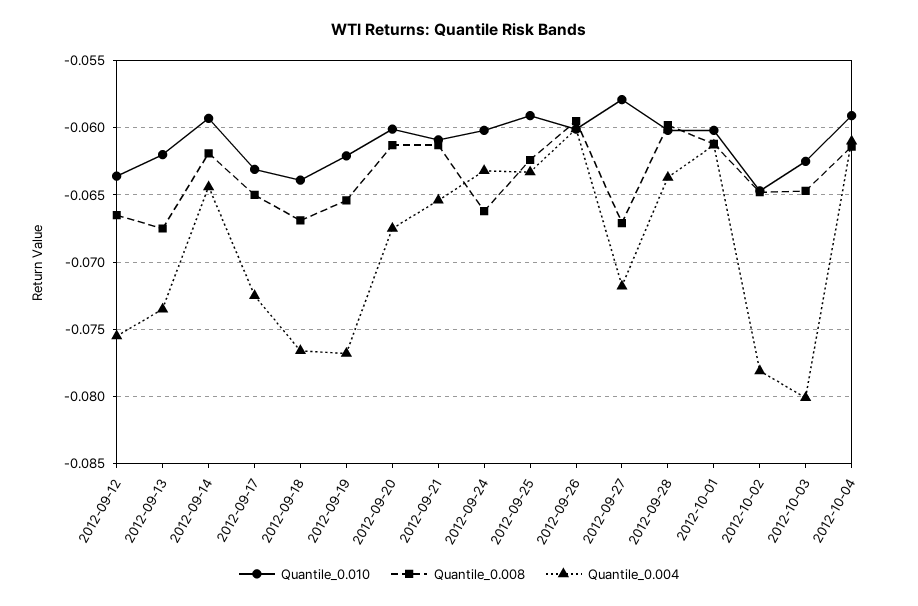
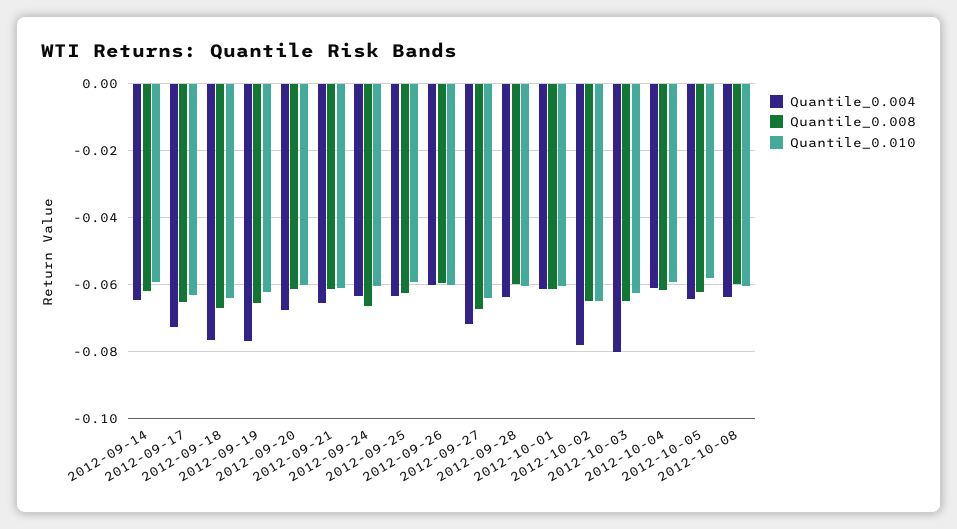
Quantile_0.010, 2012-09-12: -0.0635 -> none
Quantile_0.008, 2012-09-12: -0.0665 -> none
Quantile_0.004, 2012-09-12: -0.0755 -> none
Quantile_0.010, 2012-09-13: -0.062 -> none
Quantile_0.008, 2012-09-13: -0.0675 -> none
Quantile_0.004, 2012-09-13: -0.0735 -> none
Quantile_0.010, 2012-09-27: -0.058 -> -0.064
Quantile_0.004, 2012-10-05: none -> -0.064
Quantile_0.008, 2012-10-05: none -> -0.062
Quantile_0.010, 2012-10-05: none -> -0.058
Quantile_0.004, 2012-10-08: none -> -0.064
Quantile_0.008, 2012-10-08: none -> -0.06
Quantile_0.010, 2012-10-08: none -> -0.06

